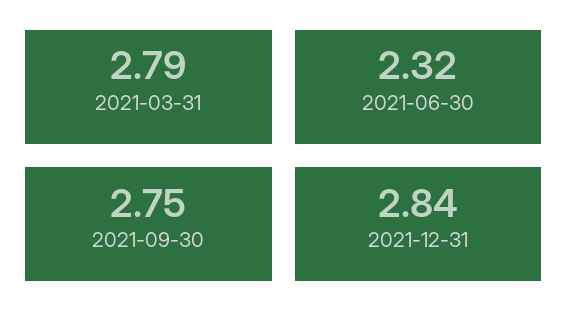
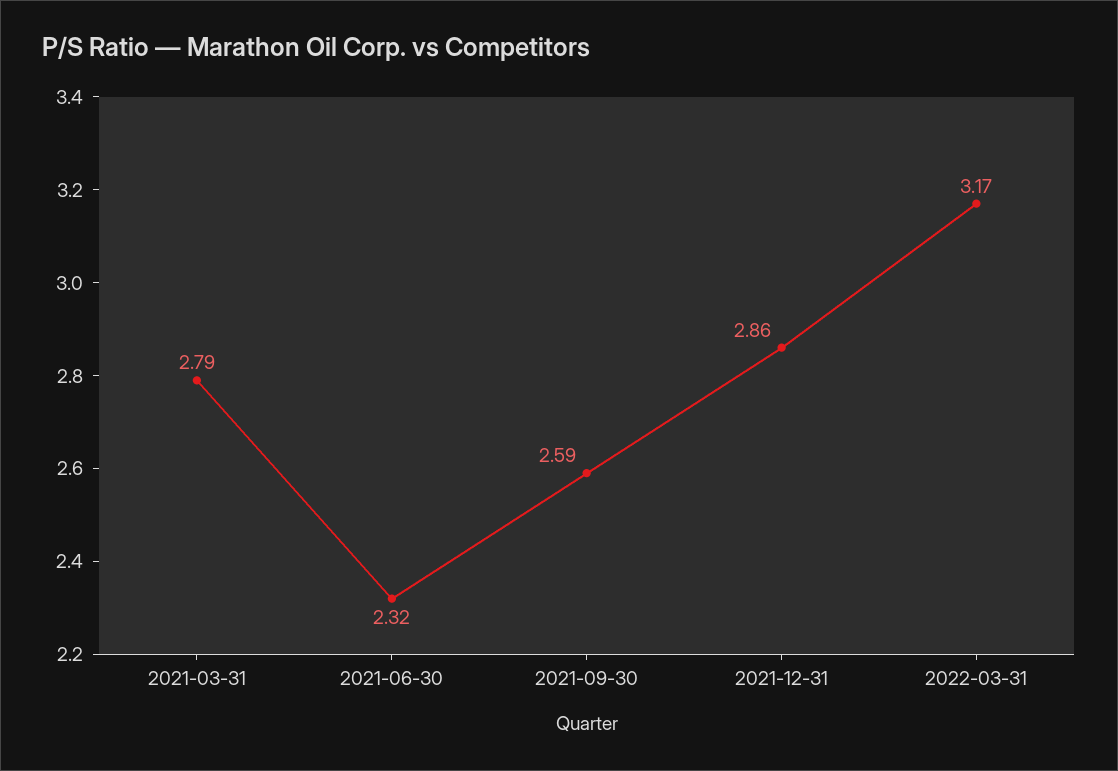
2021-09-30: 2.75 -> 2.59
2021-12-31: 2.84 -> 2.86
2022-03-31: none -> 3.17

